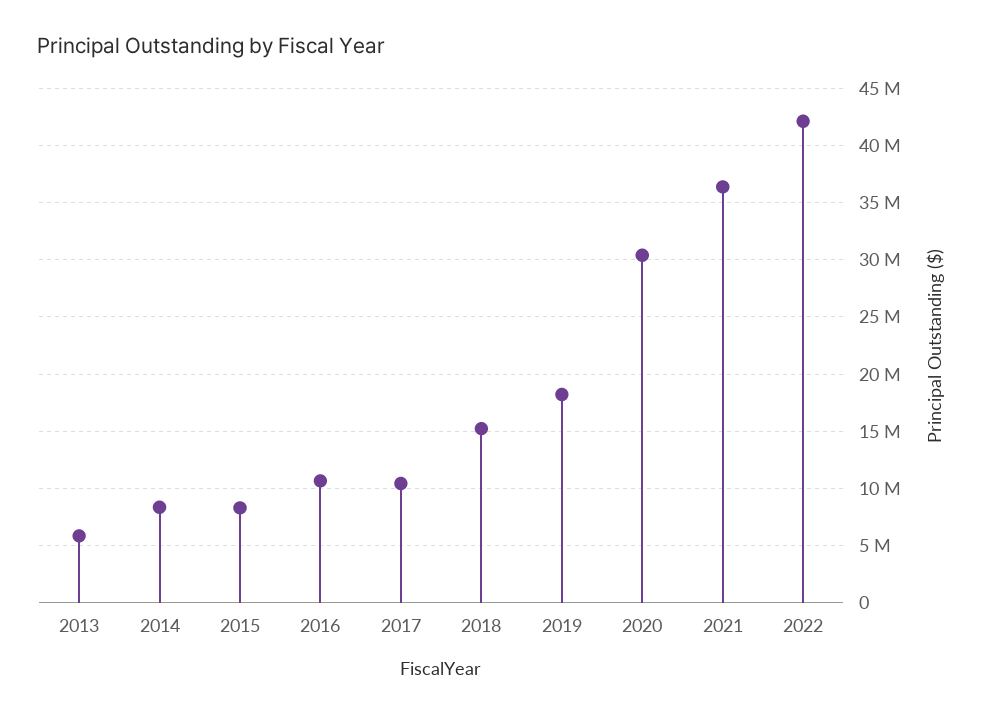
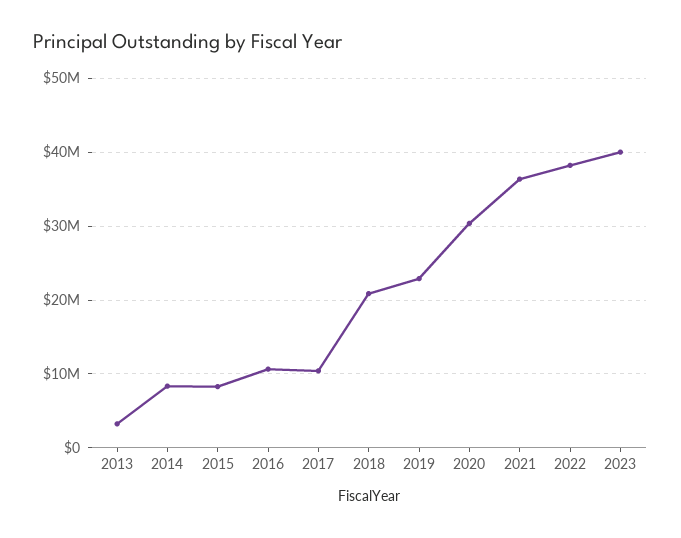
2013: 6000000 -> 3000000
2018: 15000000 -> 21000000
2019: 18000000 -> 23000000
2022: 42000000 -> 38000000
2023: none -> 40000000

